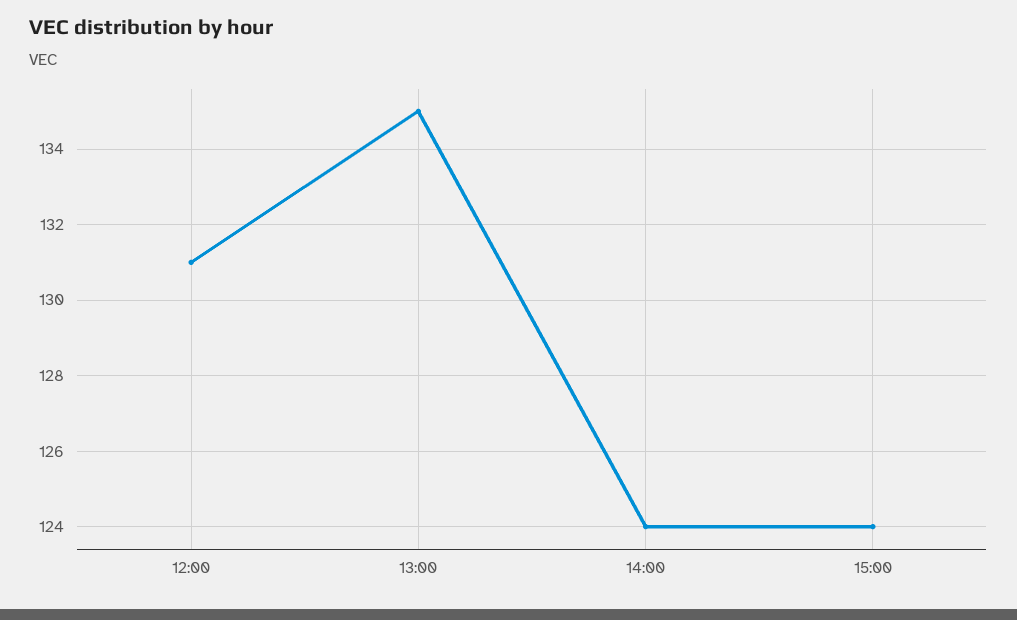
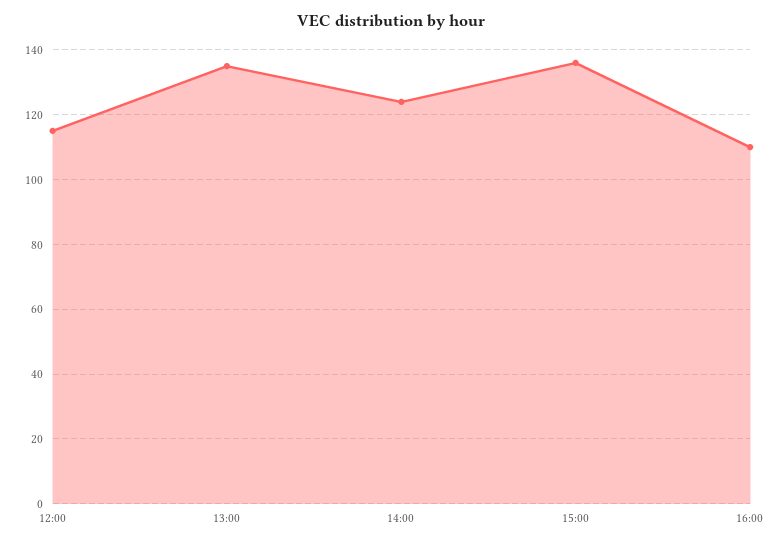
12:00: 131 -> 115
15:00: 124 -> 135
16:00: none -> 110

